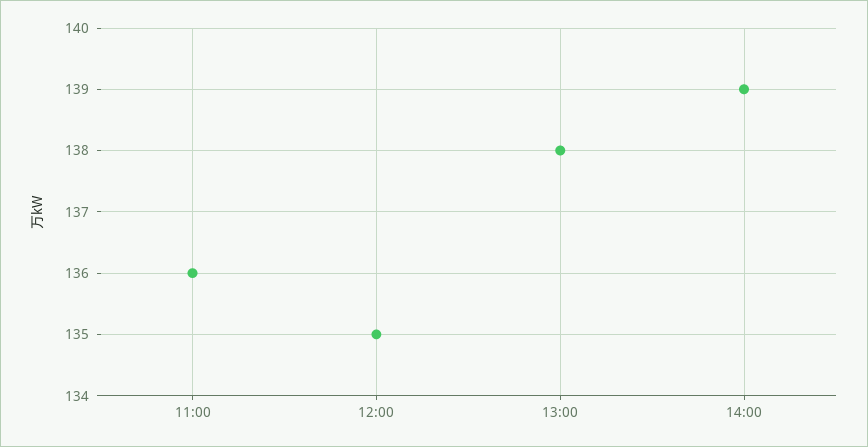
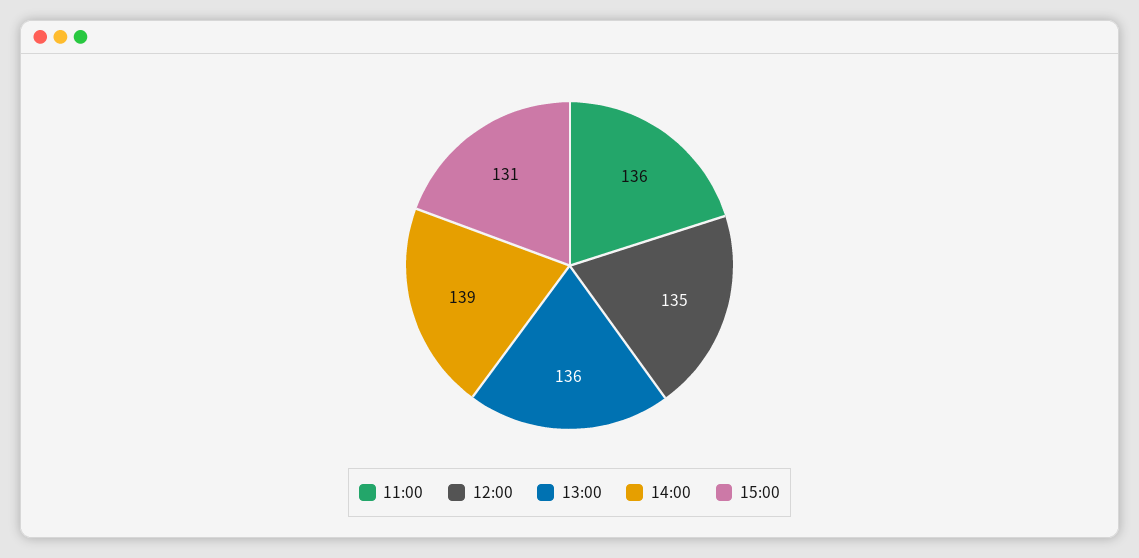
13:00: 138 -> 136
15:00: none -> 131

